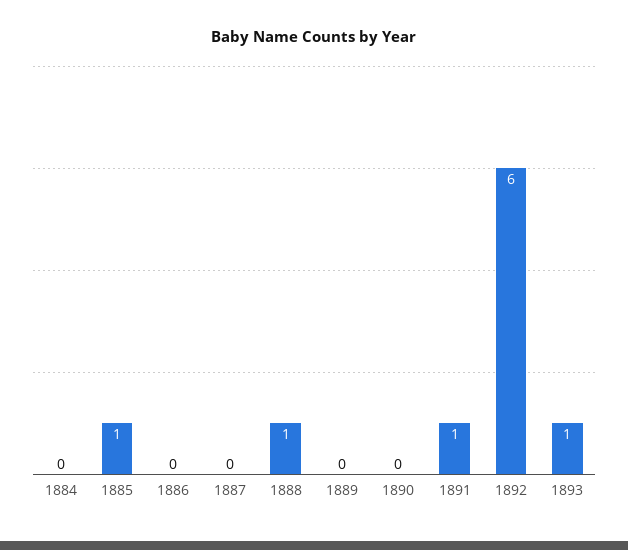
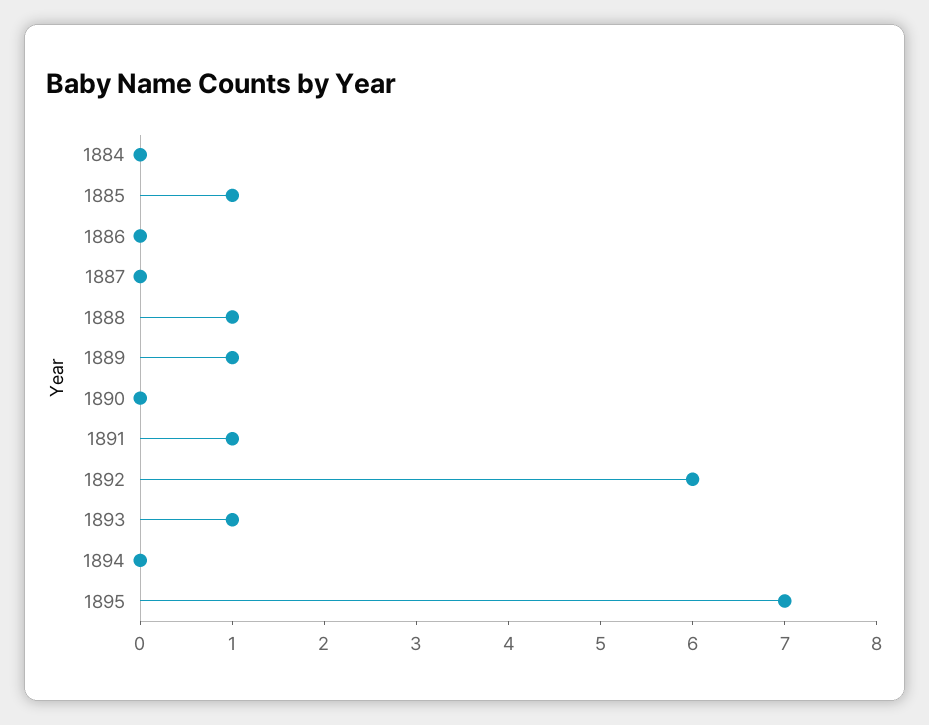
1889: 0 -> 1
1894: none -> 0
1895: none -> 7

